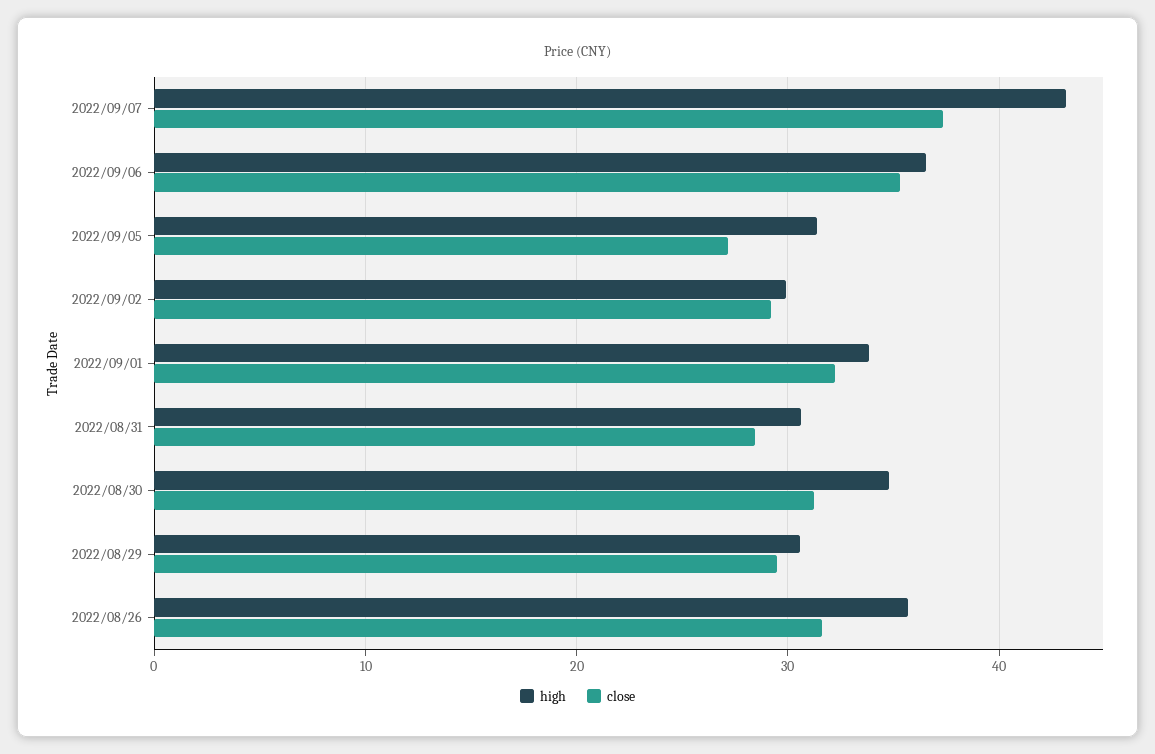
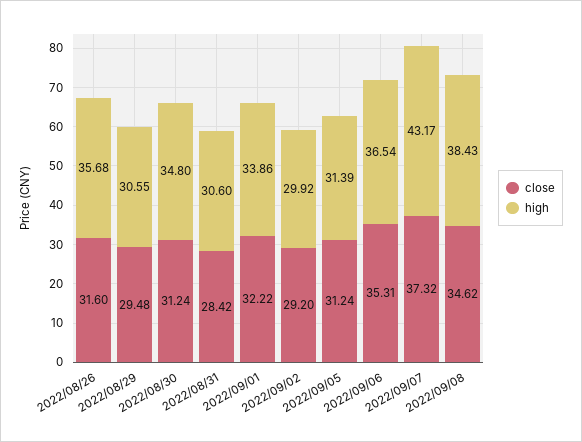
close, 2022/09/05: 27 -> 31.24
close, 2022/09/08: none -> 34.62
high, 2022/09/08: none -> 38.43

